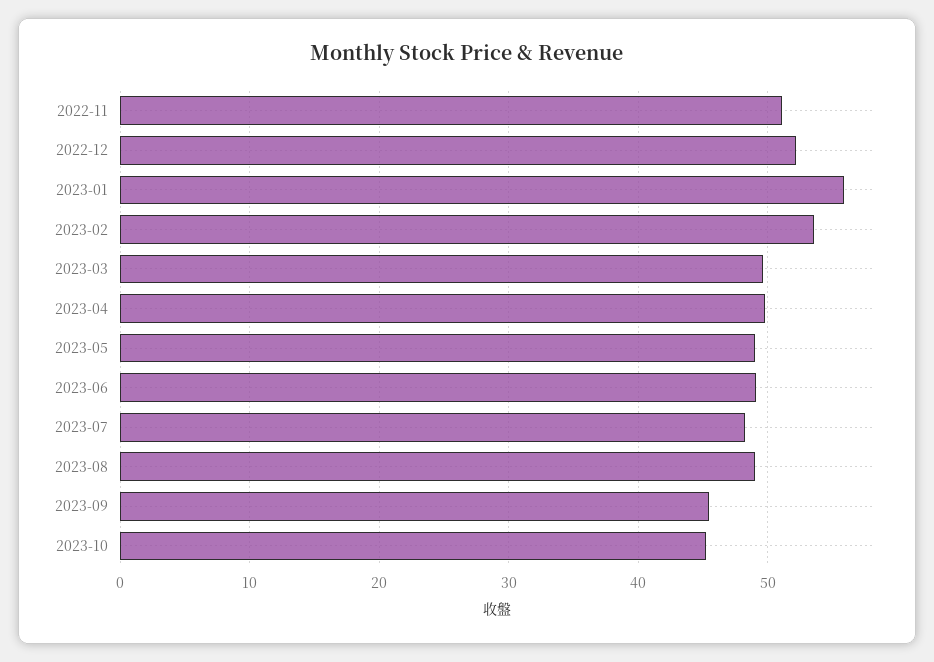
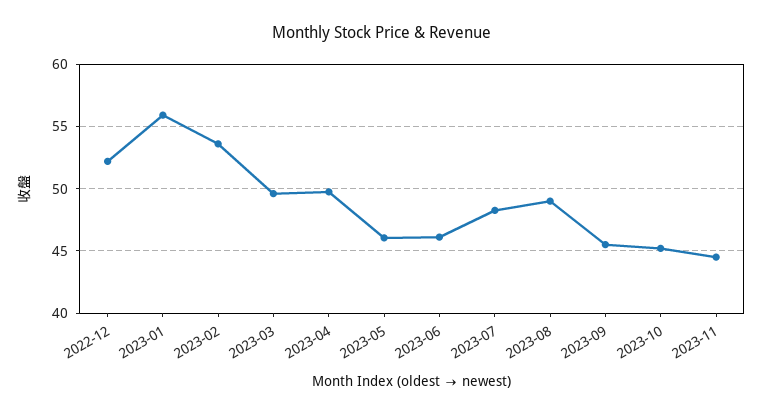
2022-11: 51 -> none
2023-05: 49 -> 46
2023-06: 49 -> 46
2023-11: none -> 44.5

